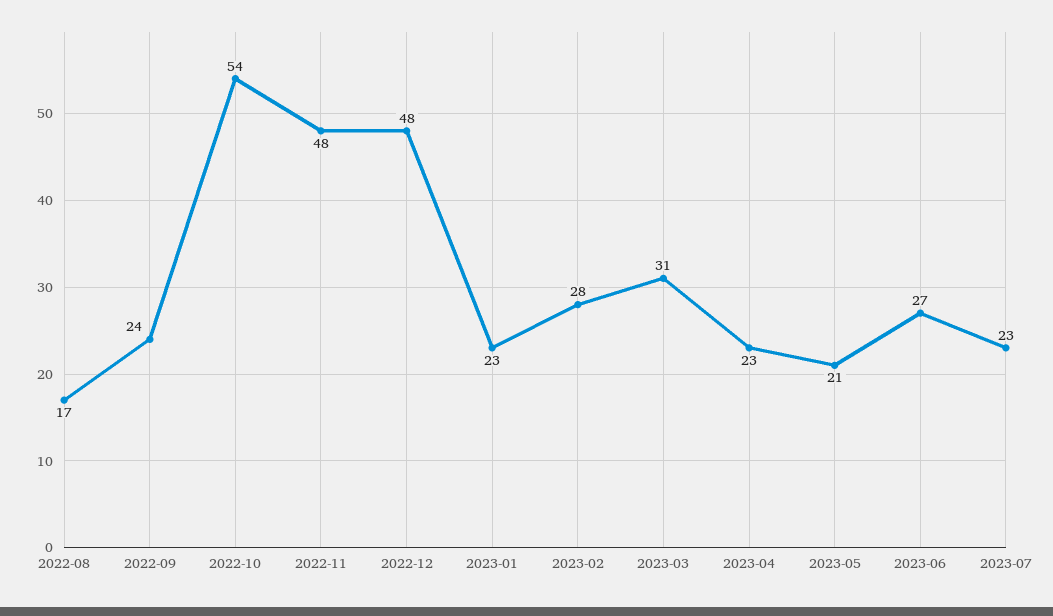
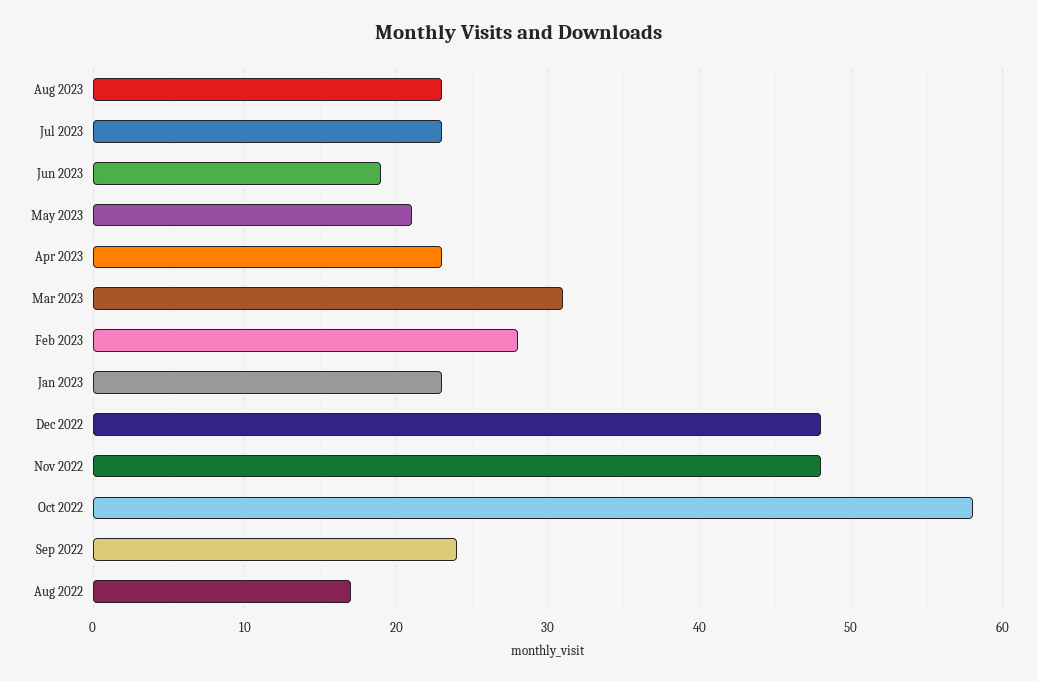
2022-10: 54 -> 58
2023-06: 27 -> 19
Aug 2023: none -> 23

